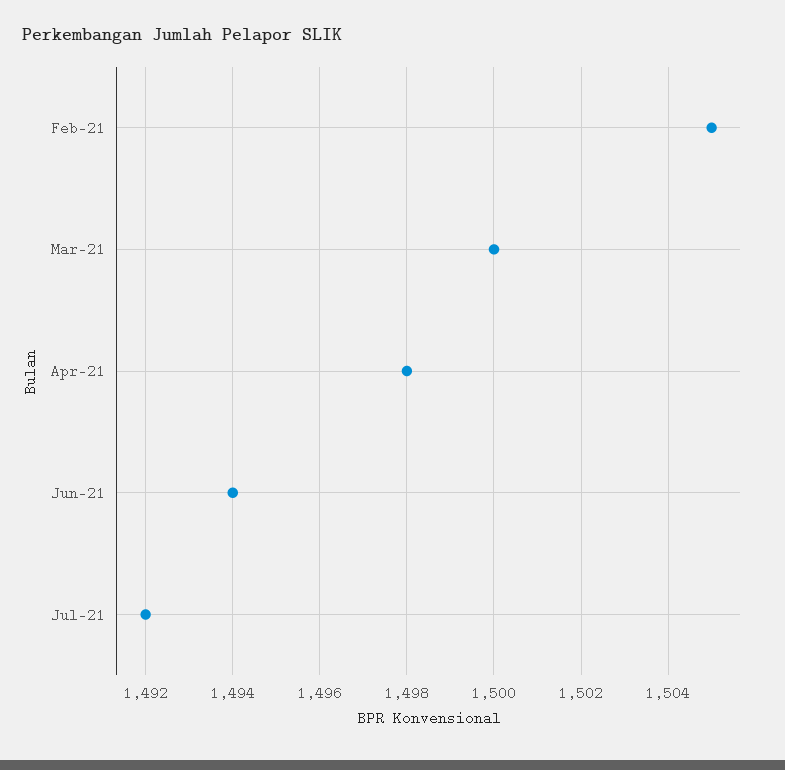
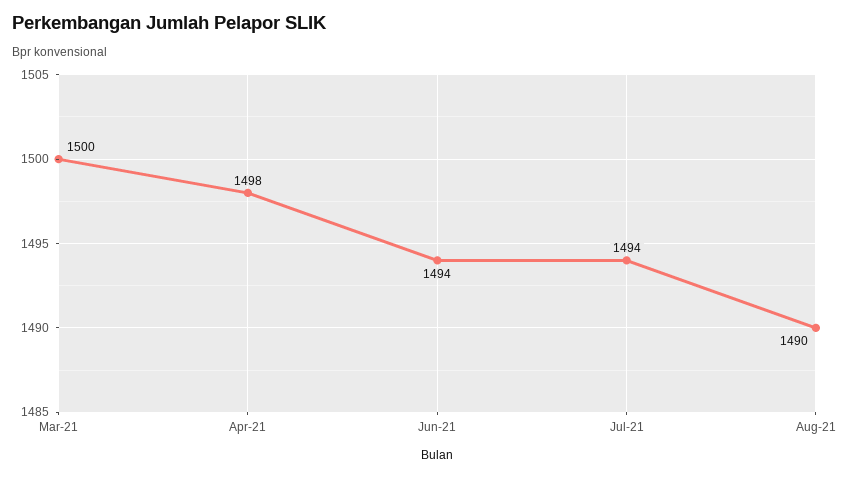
Feb-21: 1505 -> none
Jul-21: 1492 -> 1494
Aug-21: none -> 1490

